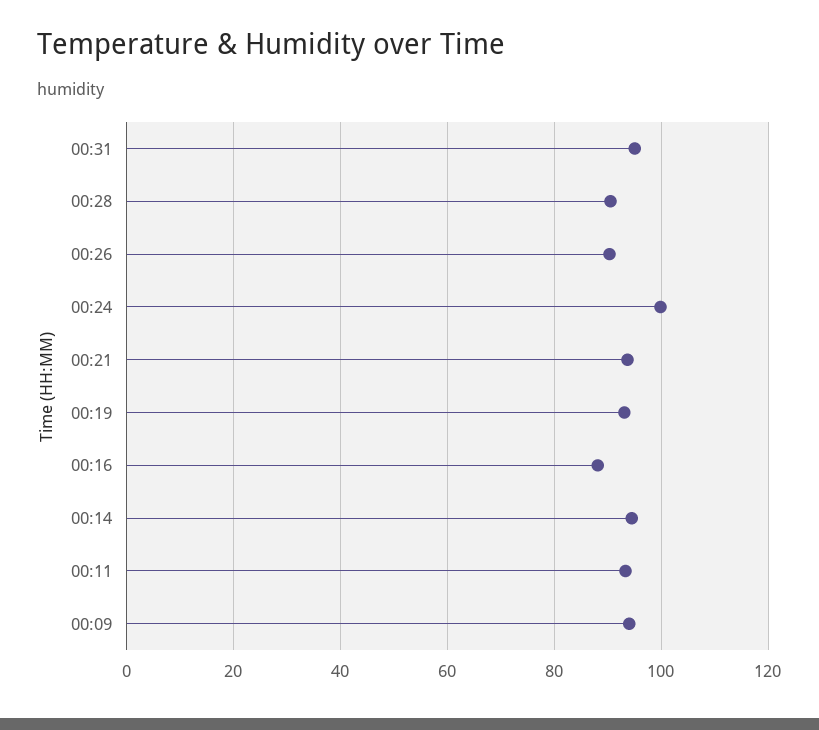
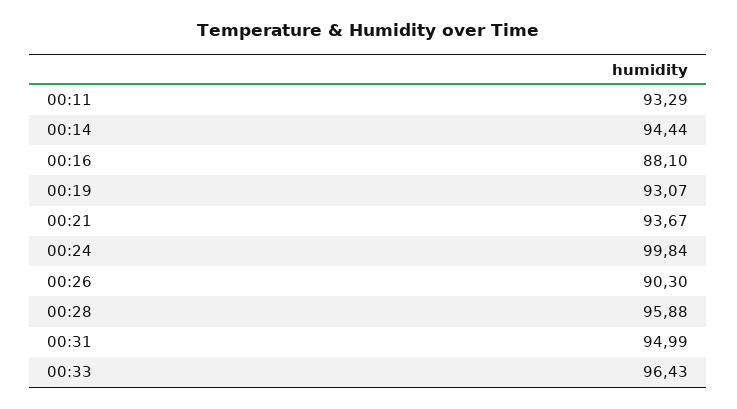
00:28: 90 -> 95.88
00:09: 94 -> none
00:33: none -> 96.43

